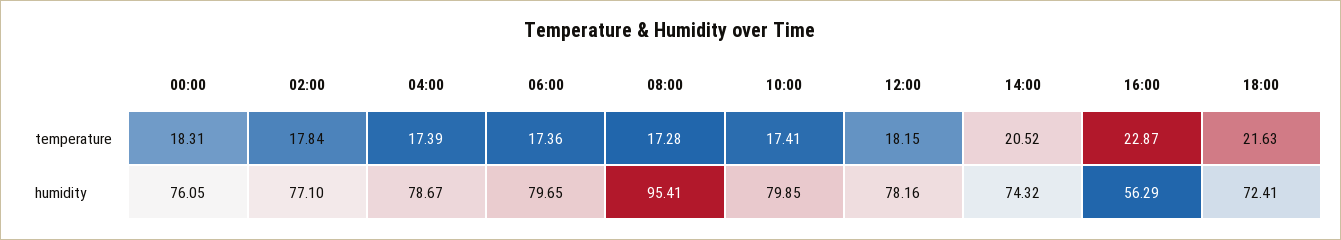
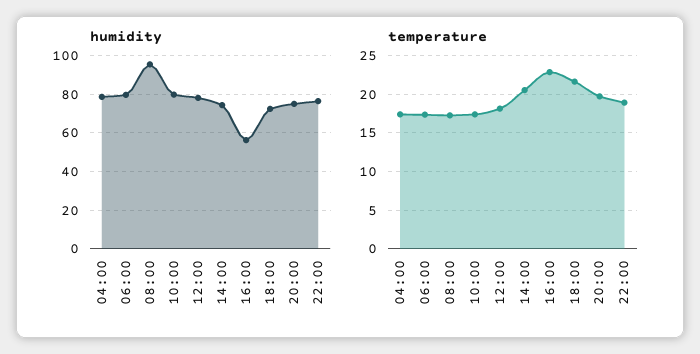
temperature, 00:00: 18.31 -> none
temperature, 02:00: 17.84 -> none
humidity, 00:00: 76.05 -> none
humidity, 02:00: 77.1 -> none
humidity, 20:00: none -> 75
humidity, 22:00: none -> 75
temperature, 20:00: none -> 20
temperature, 22:00: none -> 19

